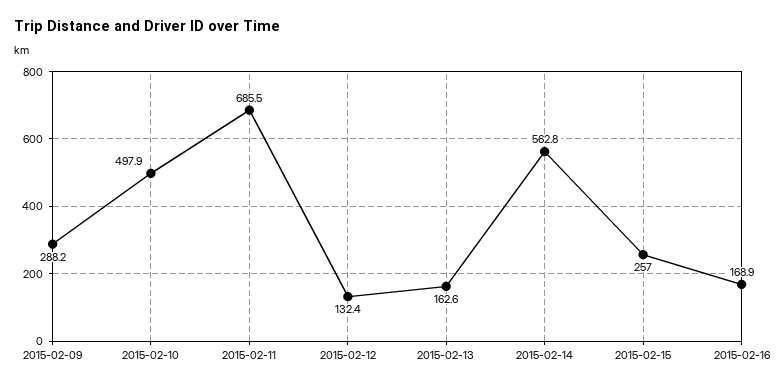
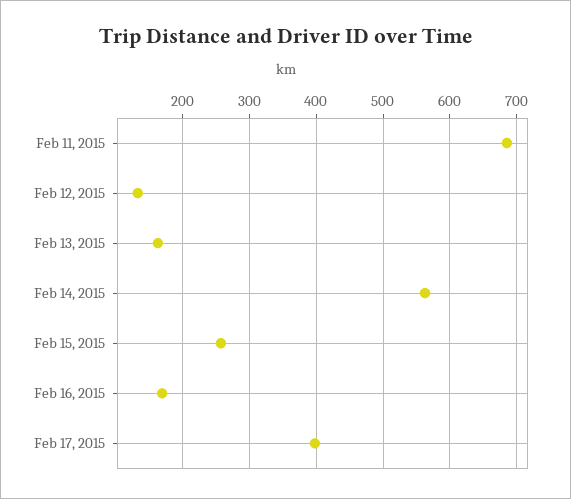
2015-02-09: 288.2 -> none
2015-02-10: 497.9 -> none
Feb 17, 2015: none -> 400

